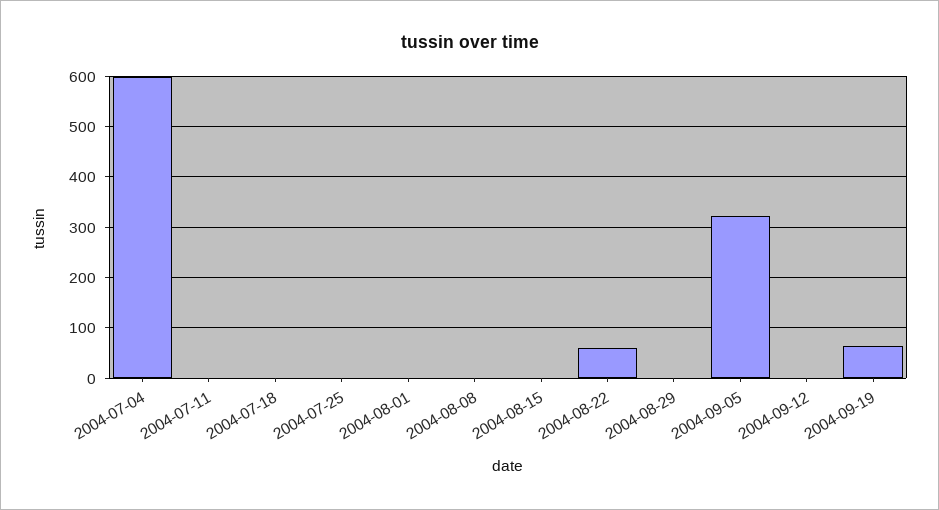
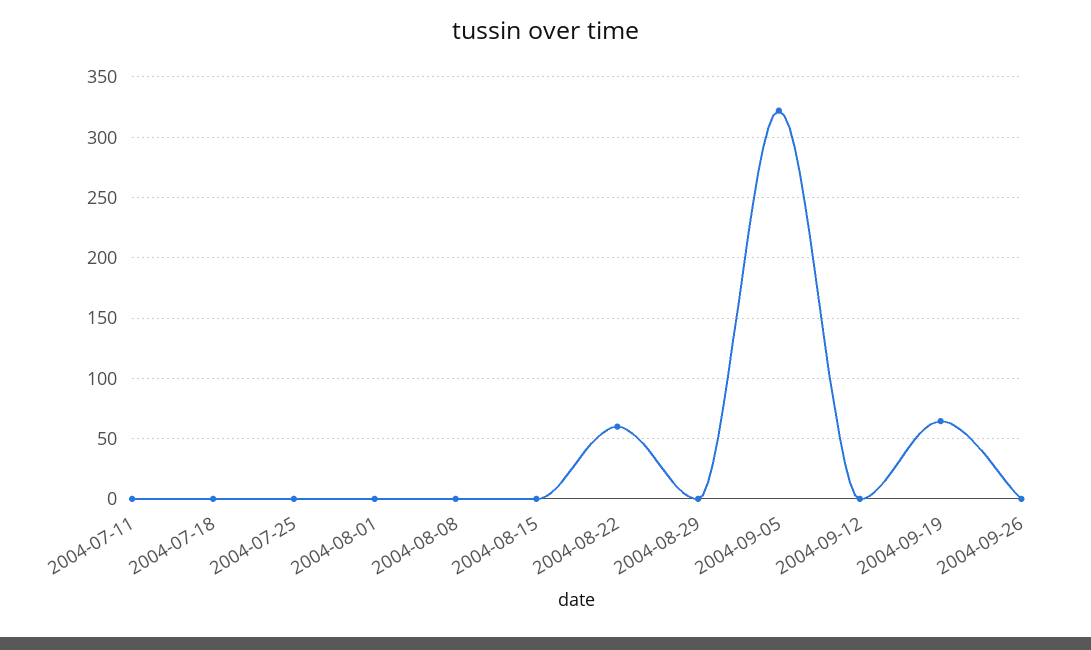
2004-07-04: 600 -> none
2004-09-26: none -> 0

